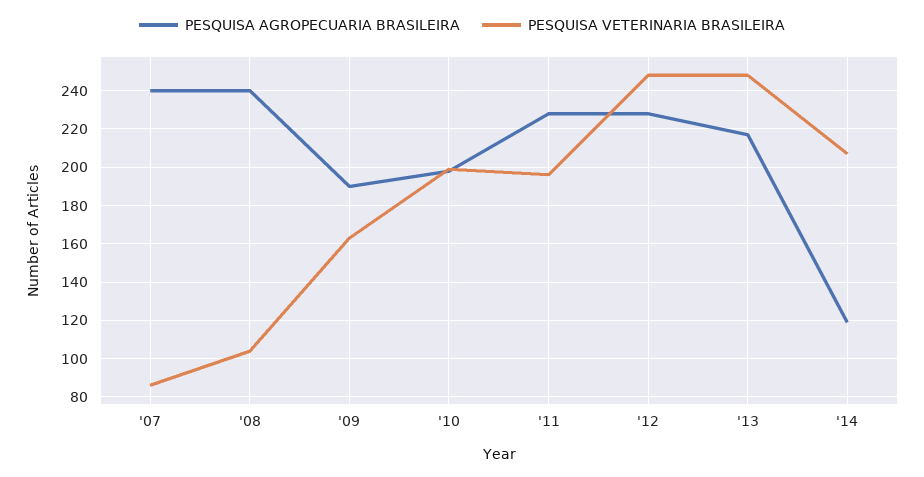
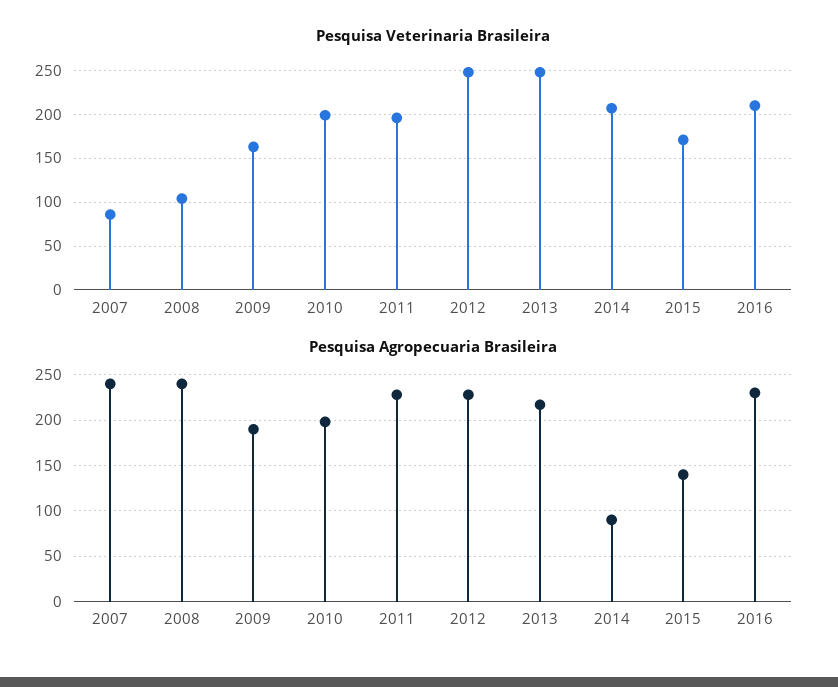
PESQUISA AGROPECUARIA BRASILEIRA, '14: 120 -> 90
PESQUISA VETERINARIA BRASILEIRA, 2015: none -> 170
PESQUISA VETERINARIA BRASILEIRA, 2016: none -> 210
PESQUISA AGROPECUARIA BRASILEIRA, 2015: none -> 140
PESQUISA AGROPECUARIA BRASILEIRA, 2016: none -> 230

